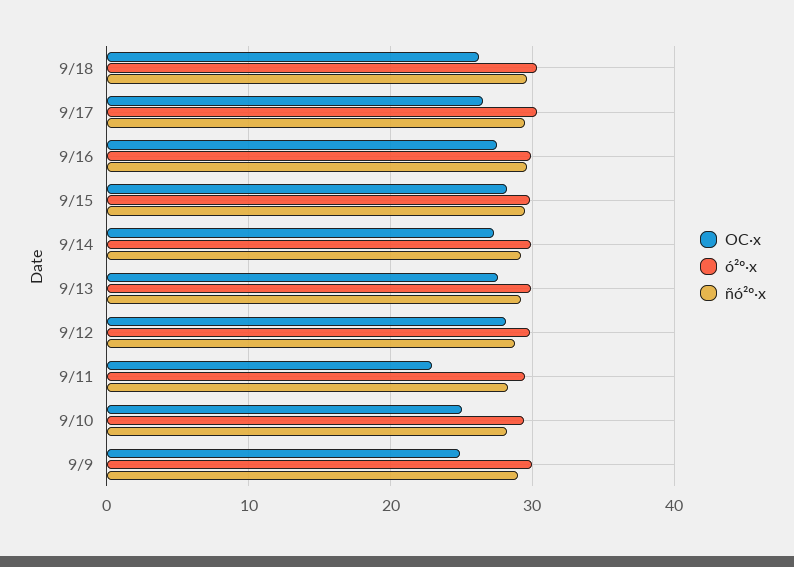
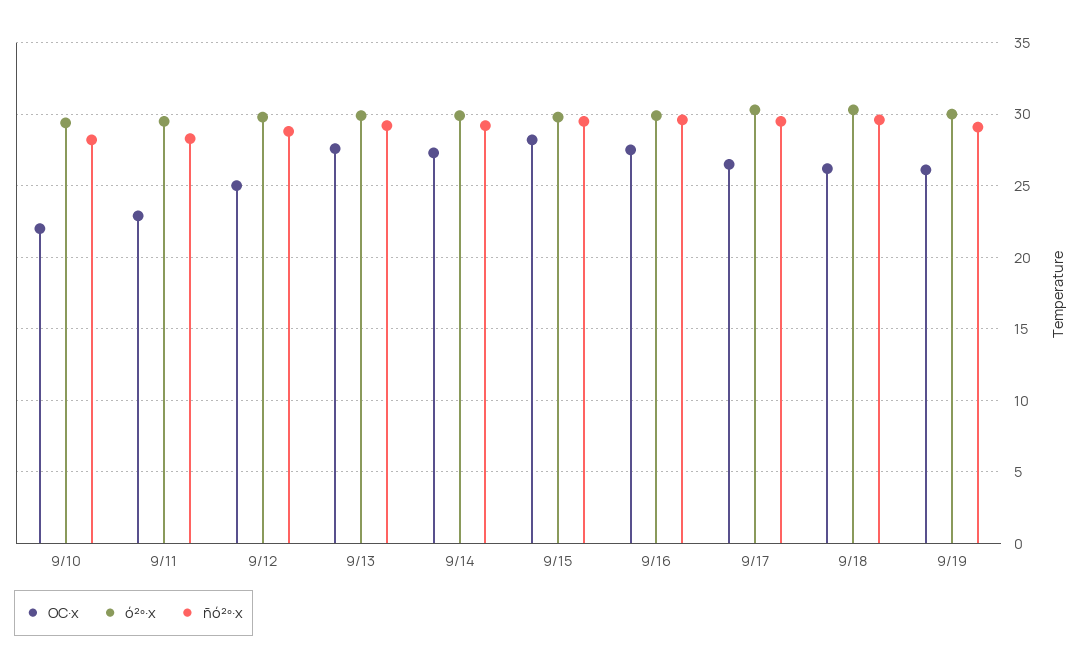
OC·x, 9/12: 28 -> 25
OC·x, 9/10: 25 -> 22
OC·x, 9/9: 25 -> none
ó²º·x, 9/9: 30 -> none
ñó²º·x, 9/9: 29 -> none
OC·x, 9/19: none -> 26
ó²º·x, 9/19: none -> 30
ñó²º·x, 9/19: none -> 29

